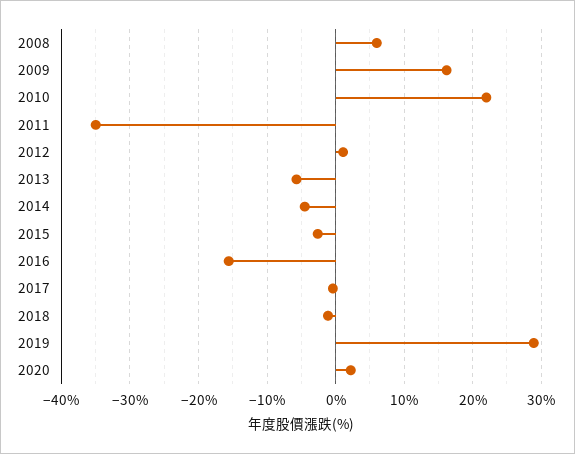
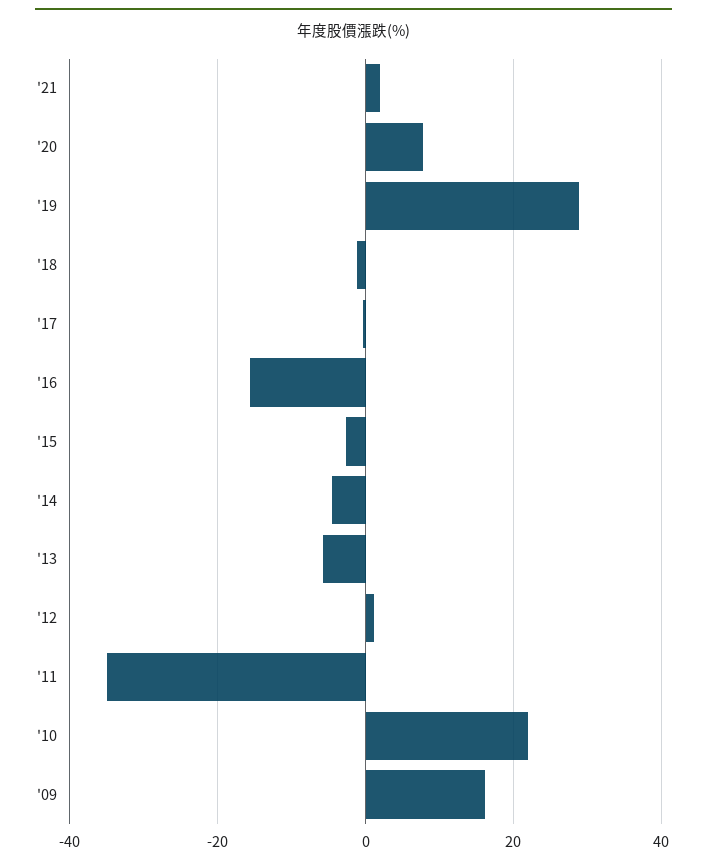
2008: 6 -> none
2020: 2 -> 8
'21: none -> 2

